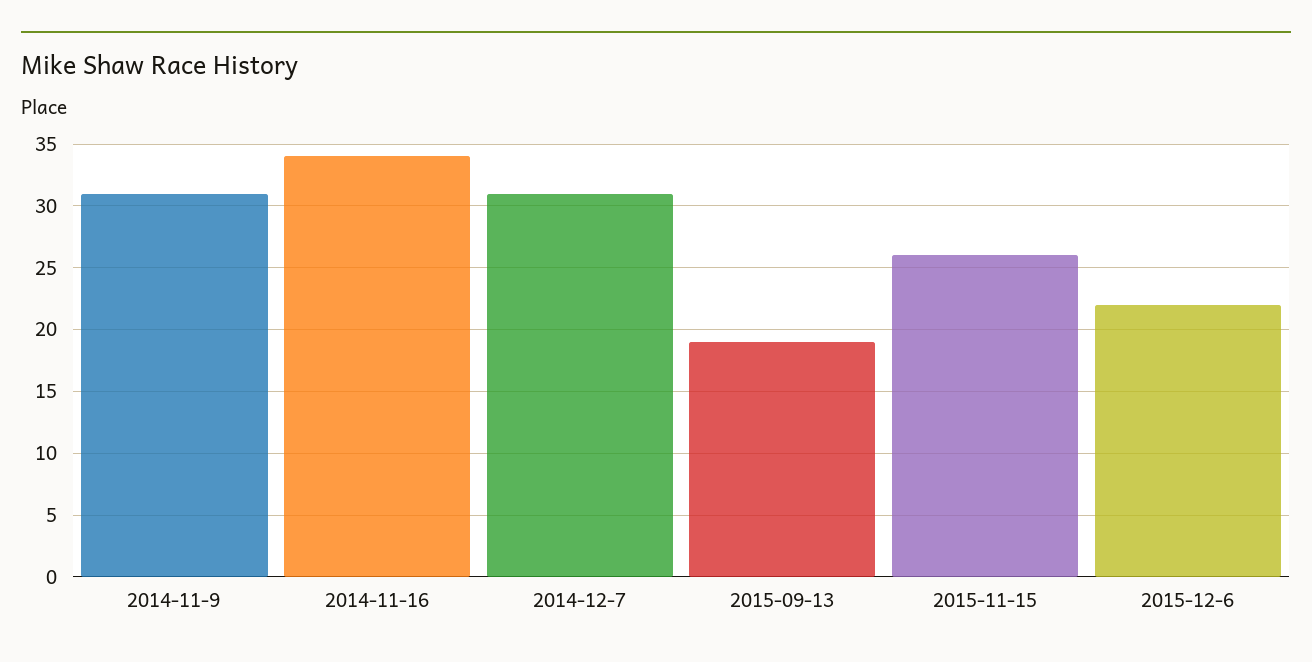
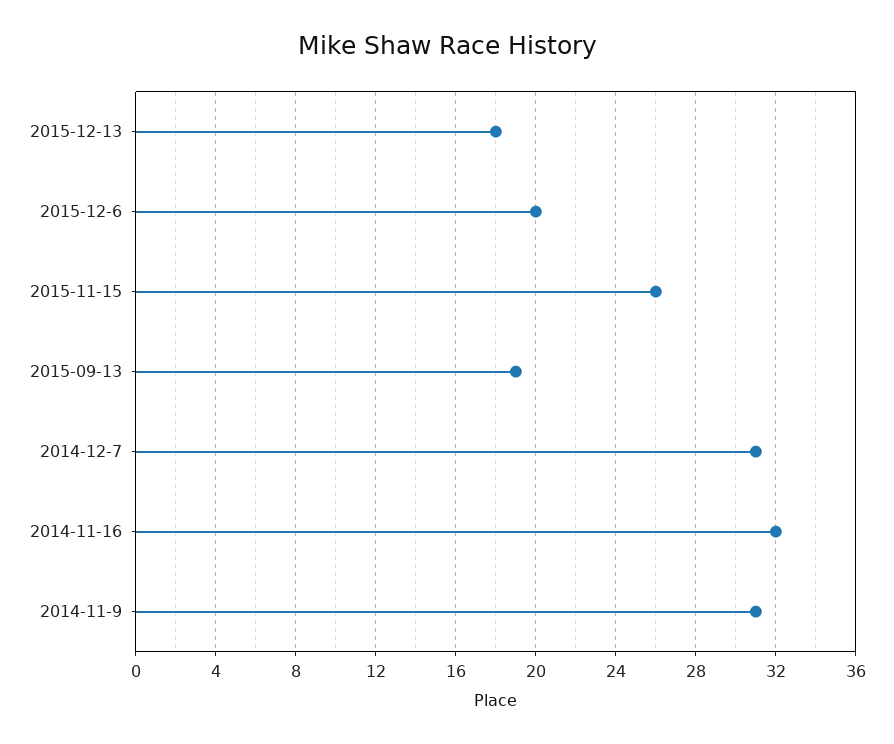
2014-11-16: 34 -> 32
2015-12-6: 22 -> 20
2015-12-13: none -> 18

